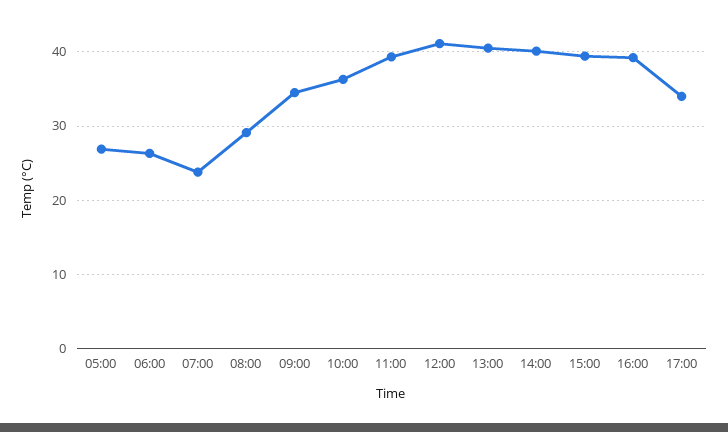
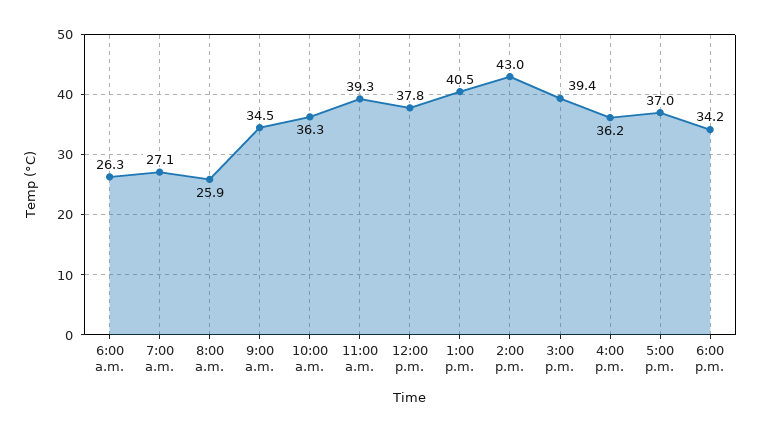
05:00: 27 -> none
07:00: 24 -> 27.1
08:00: 29 -> 25.9
12:00: 41 -> 37.8
14:00: 40 -> 43
16:00: 39 -> 36.2
17:00: 34 -> 37
6:00 p.m.: none -> 34.2

